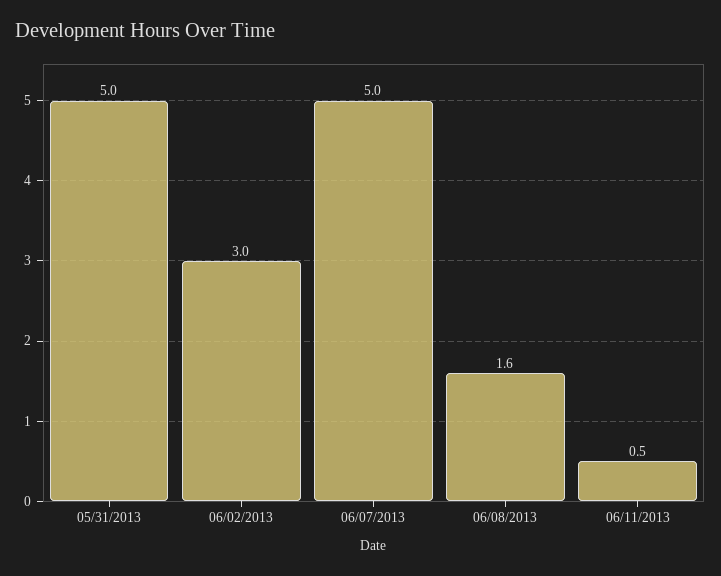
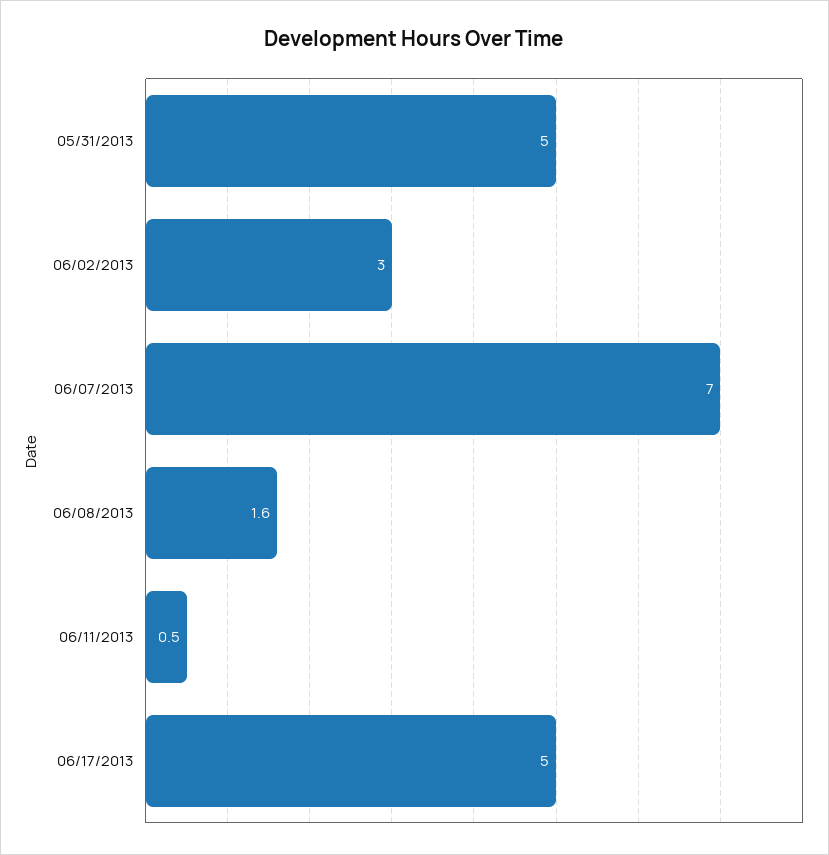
06/07/2013: 5 -> 7
06/17/2013: none -> 5

